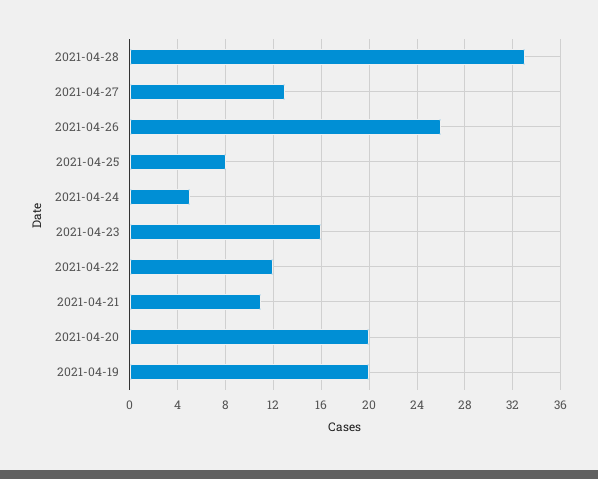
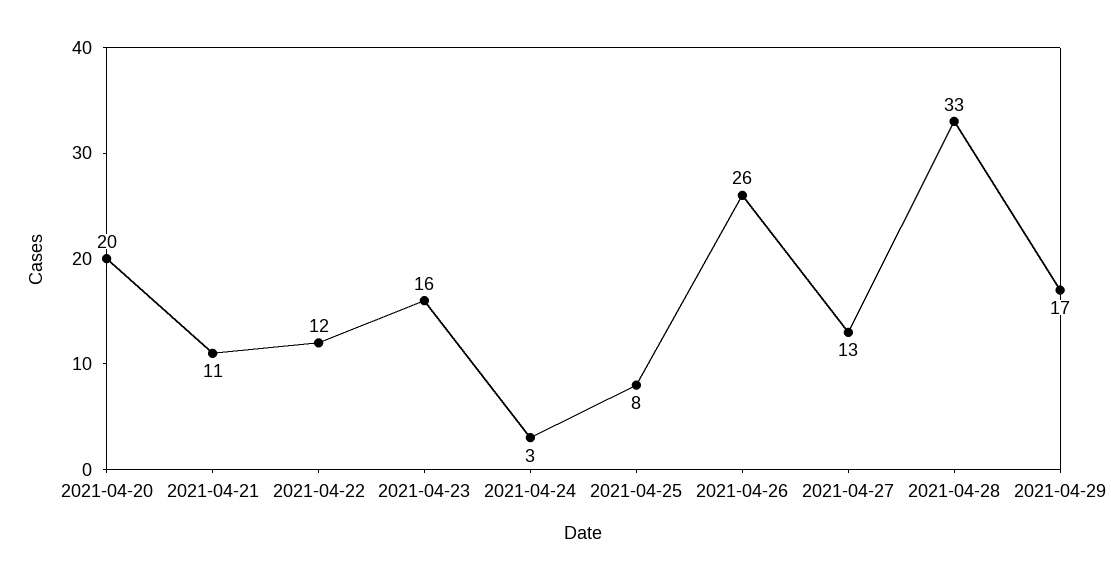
2021-04-24: 5 -> 3
2021-04-19: 20 -> none
2021-04-29: none -> 17

